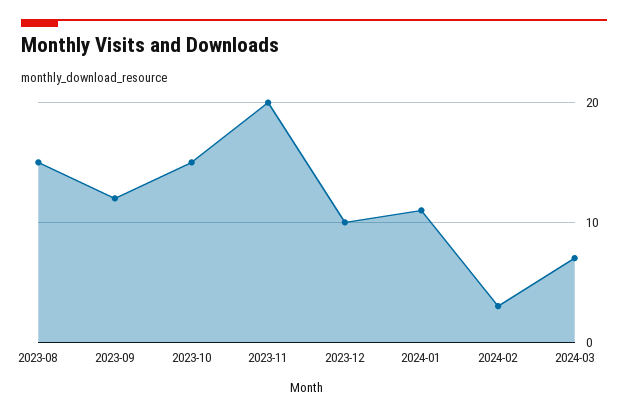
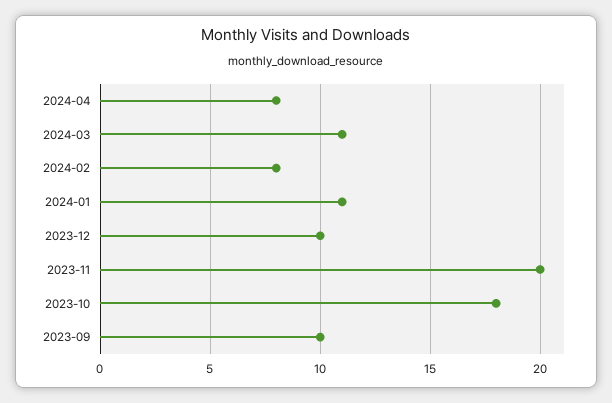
2023-08: 15 -> none
2023-09: 12 -> 10
2023-10: 15 -> 18
2024-02: 3 -> 8
2024-03: 7 -> 11
2024-04: none -> 8

